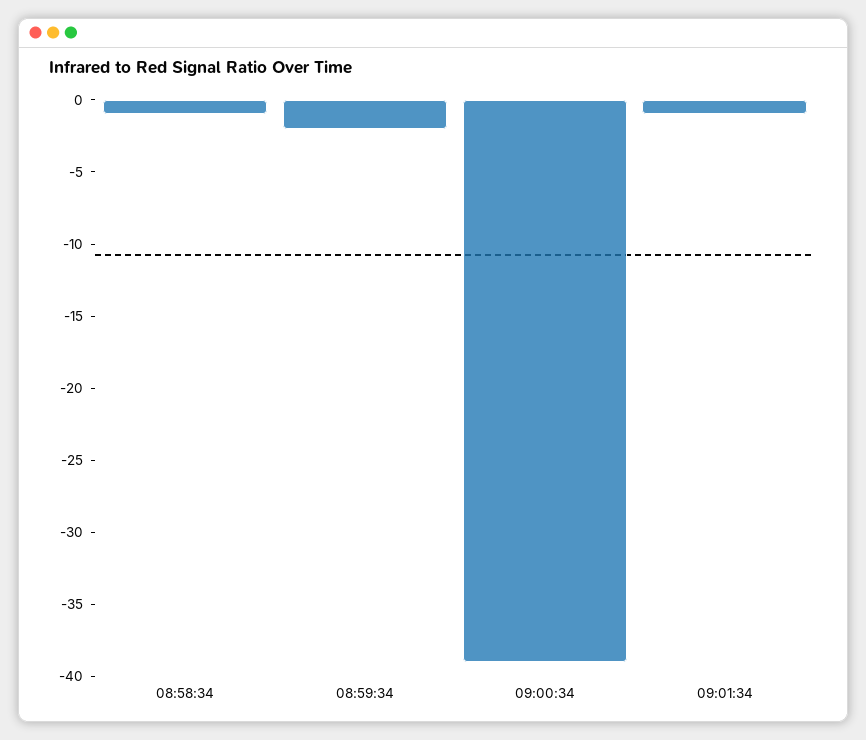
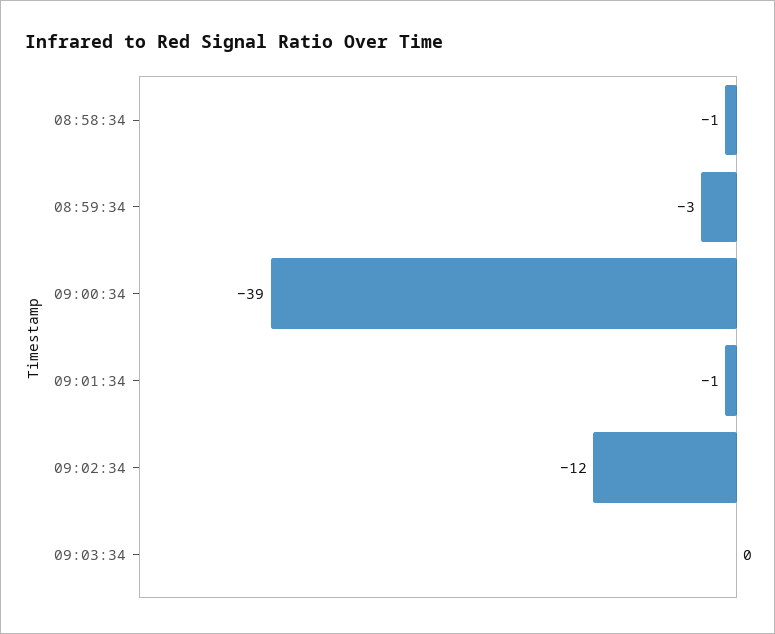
08:59:34: -2 -> -3
09:02:34: none -> -12
09:03:34: none -> 0

